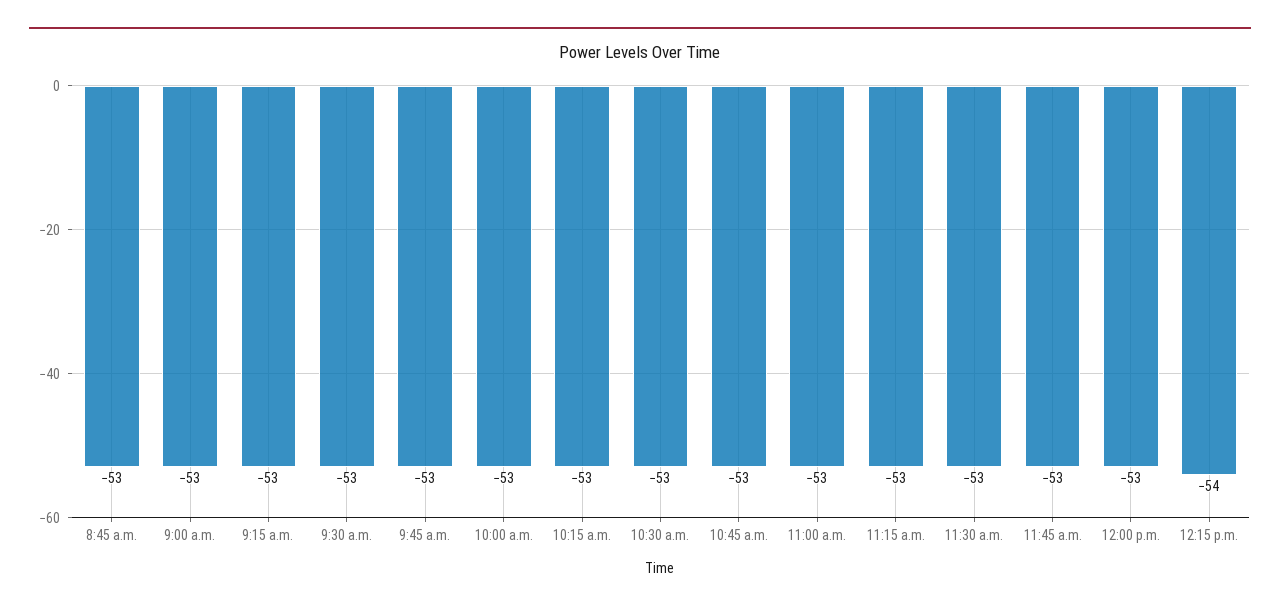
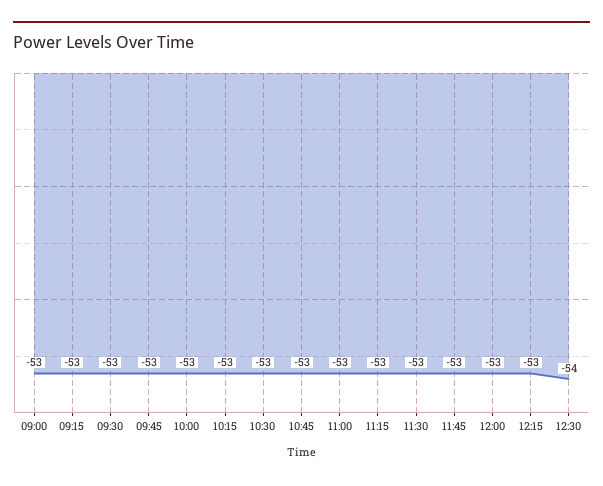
8:45 a.m.: -53 -> none
12:15 p.m.: -54 -> -53
12:30: none -> -54

